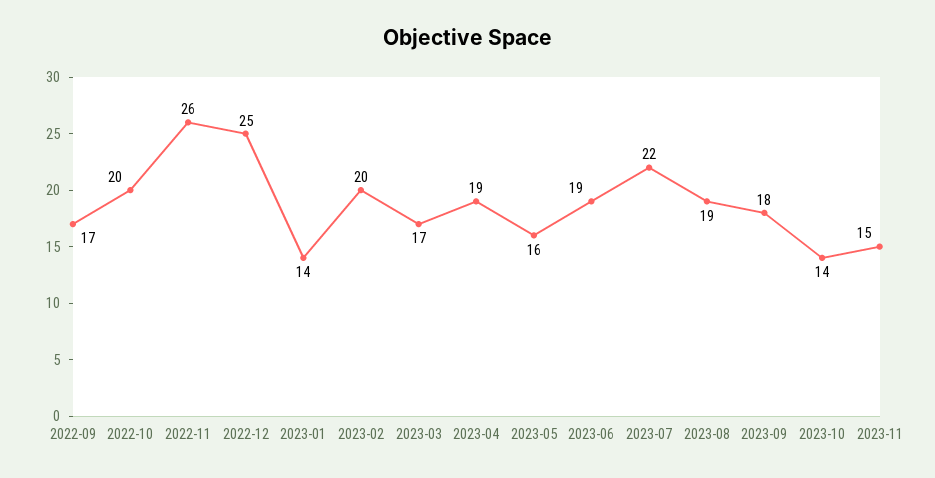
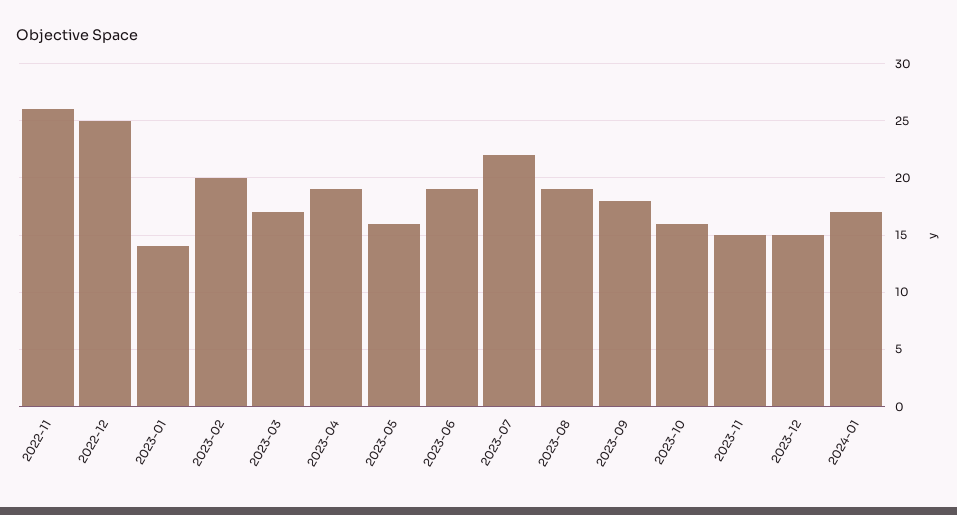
2022-09: 17 -> none
2022-10: 20 -> none
2023-10: 14 -> 16
2023-12: none -> 15
2024-01: none -> 17

